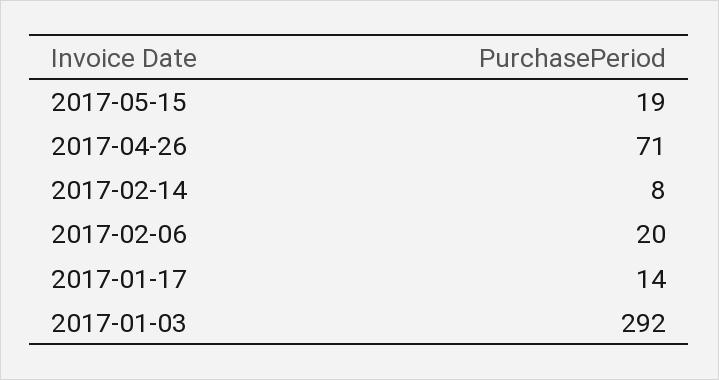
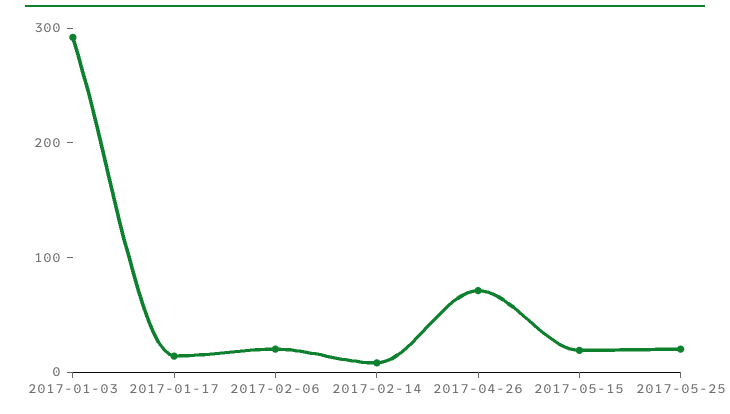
2017-05-25: none -> 20

